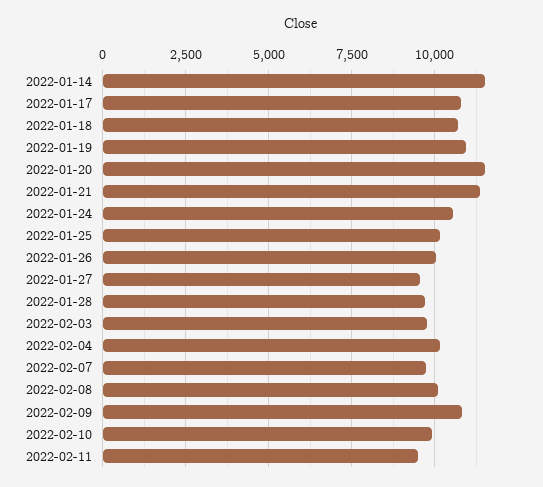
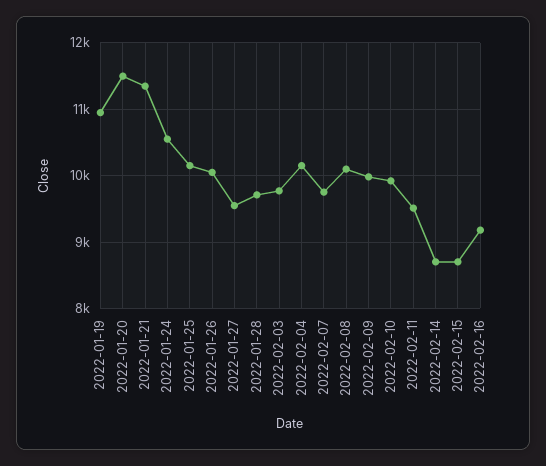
2022-01-14: 11500 -> none
2022-01-17: 10750 -> none
2022-01-18: 10750 -> none
2022-02-09: 10750 -> 10000
2022-02-14: none -> 8700
2022-02-15: none -> 8700
2022-02-16: none -> 9200

